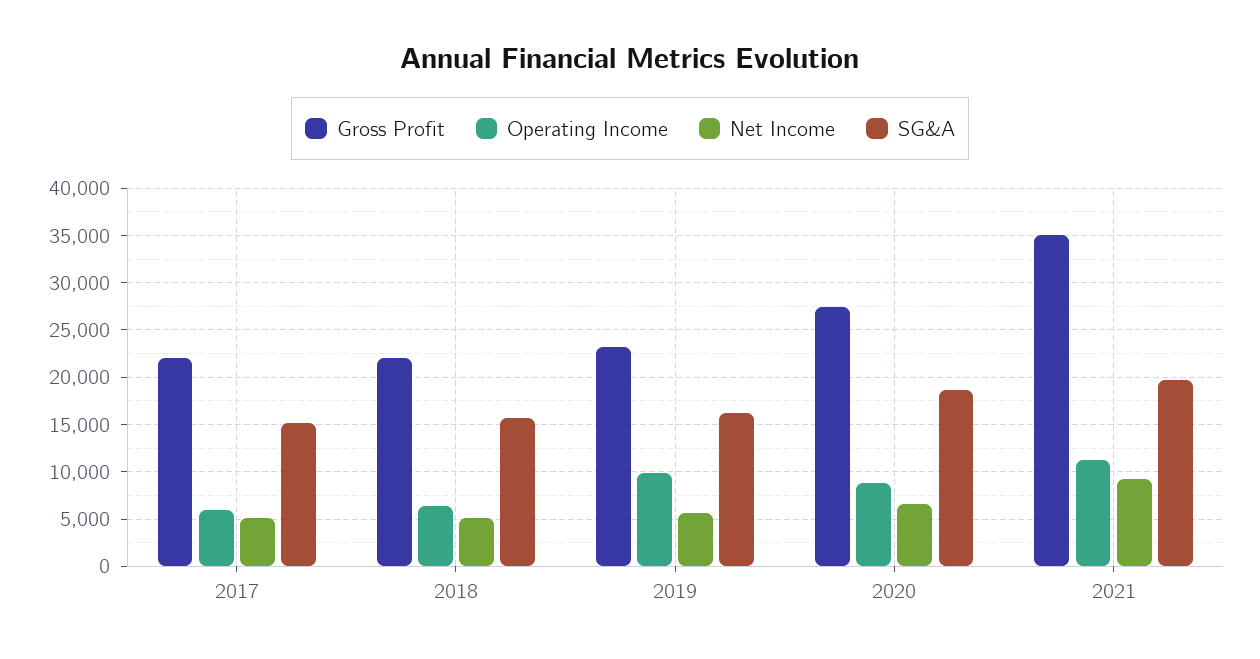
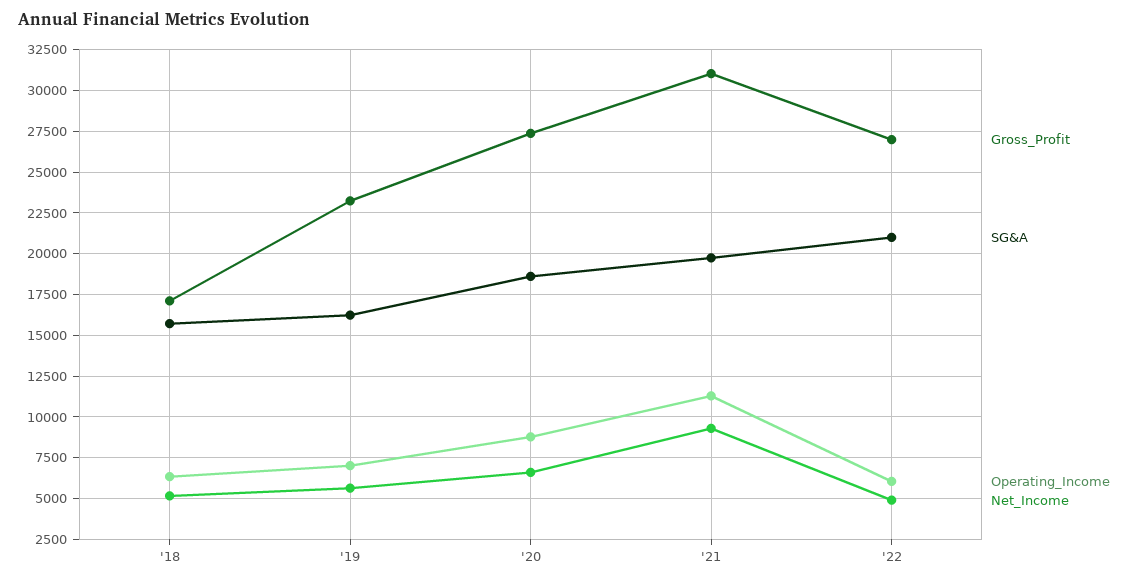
Gross Profit, 2017: 22000 -> none
Operating Income, 2017: 6000 -> none
Net Income, 2017: 5000 -> none
SG&A, 2017: 15000 -> none
Gross Profit, 2018: 22000 -> 17000
Operating Income, 2019: 10000 -> 7000
Gross Profit, 2021: 35000 -> 31000
Gross Profit, '22: none -> 27000
SG&A, '22: none -> 21000
Operating Income, '22: none -> 6000
Net Income, '22: none -> 5000

